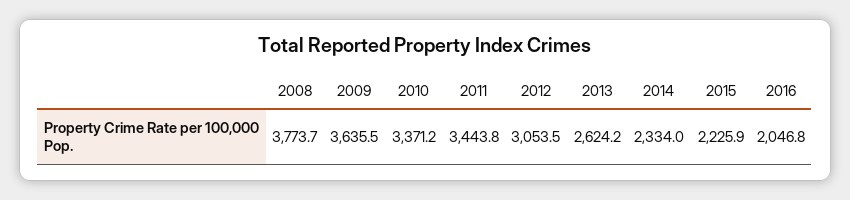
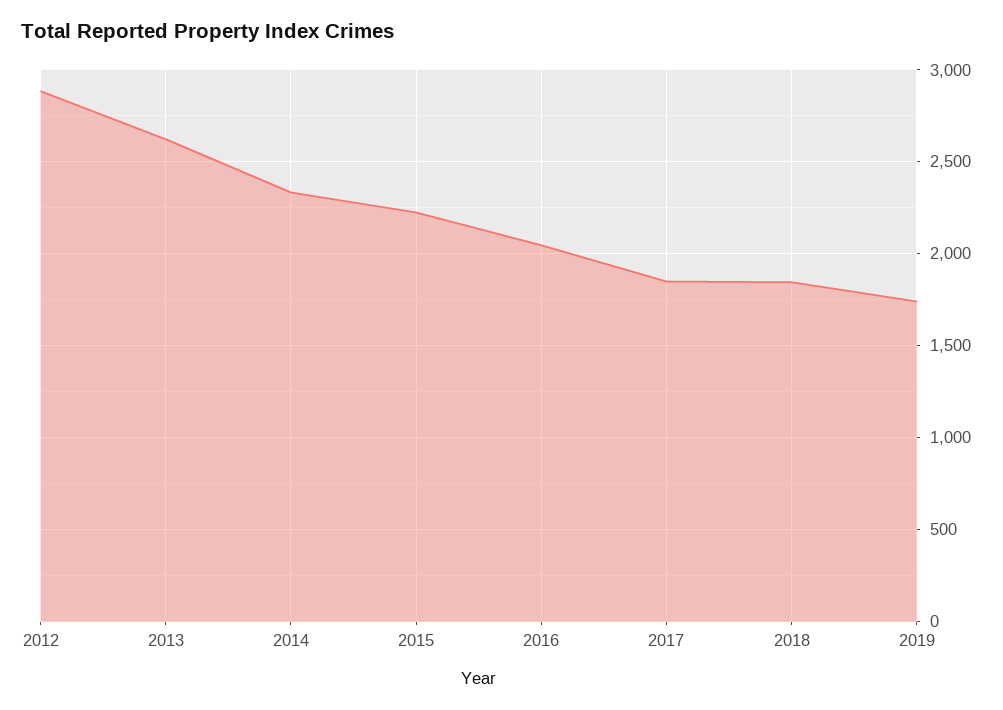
2008: 3773.7 -> none
2009: 3635.5 -> none
2010: 3371.2 -> none
2011: 3443.8 -> none
2012: 3053.5 -> 2900
2017: none -> 1850
2018: none -> 1850
2019: none -> 1750

